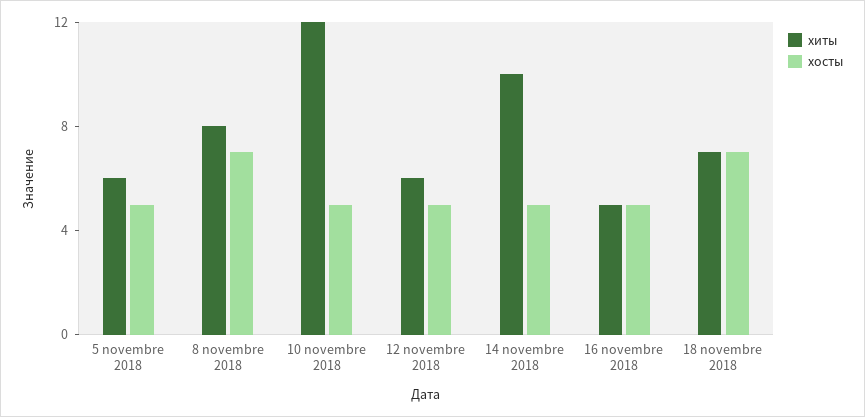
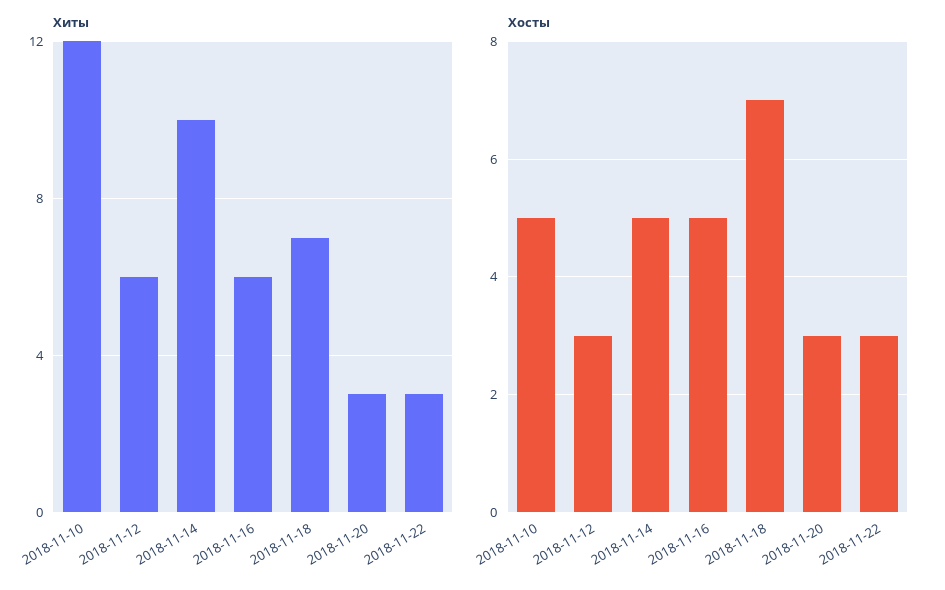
хиты, 5 novembre 2018: 6 -> none
хосты, 5 novembre 2018: 5 -> none
хиты, 8 novembre 2018: 8 -> none
хосты, 8 novembre 2018: 7 -> none
хосты, 12 novembre 2018: 5 -> 3
хиты, 16 novembre 2018: 5 -> 6
хиты, 2018-11-20: none -> 3
хиты, 2018-11-22: none -> 3
хосты, 2018-11-20: none -> 3
хосты, 2018-11-22: none -> 3

